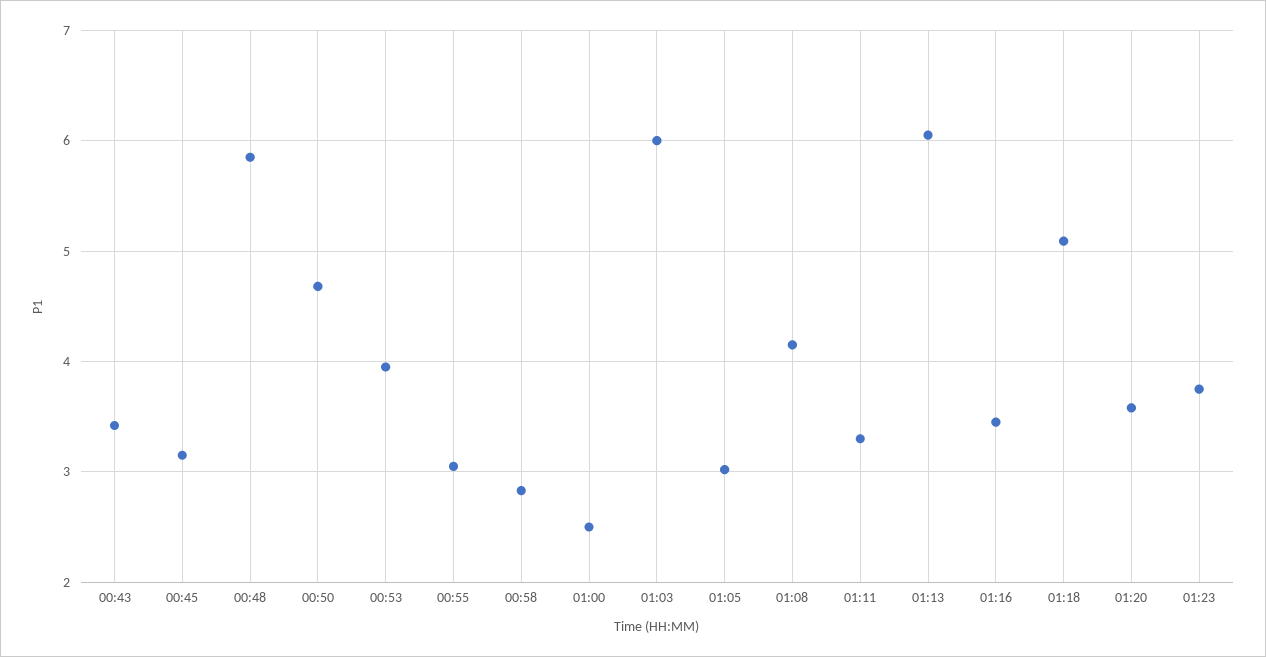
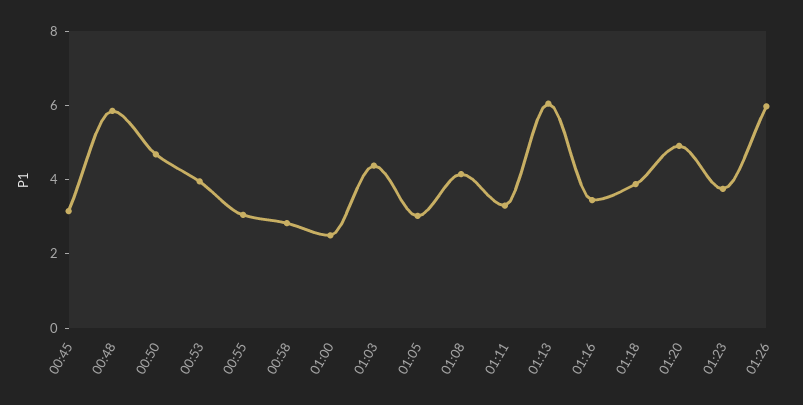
00:43: 3.4 -> none
01:03: 6 -> 4.5
01:18: 5.1 -> 4
01:20: 3.6 -> 5
01:26: none -> 6

